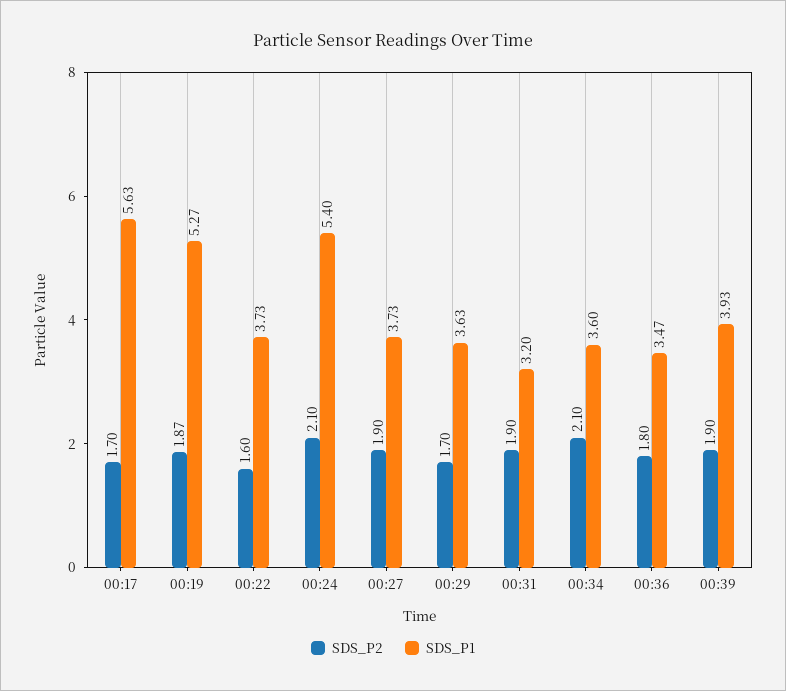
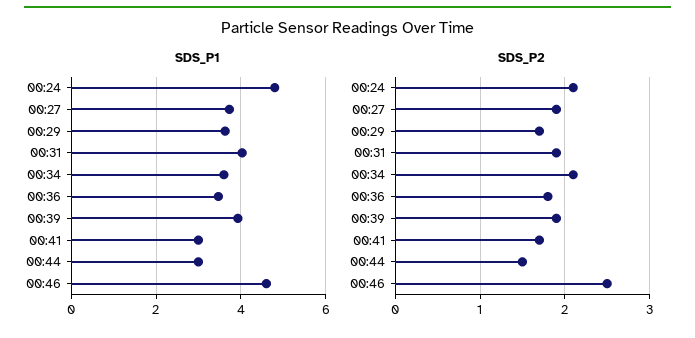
SDS_P2, 00:17: 1.7 -> none
SDS_P1, 00:17: 5.63 -> none
SDS_P2, 00:19: 1.87 -> none
SDS_P1, 00:19: 5.27 -> none
SDS_P2, 00:22: 1.6 -> none
SDS_P1, 00:22: 3.73 -> none
SDS_P1, 00:24: 5.4 -> 4.8
SDS_P1, 00:31: 3.2 -> 4
SDS_P1, 00:41: none -> 3
SDS_P1, 00:44: none -> 3
SDS_P1, 00:46: none -> 4.6
SDS_P2, 00:41: none -> 1.7
SDS_P2, 00:44: none -> 1.5
SDS_P2, 00:46: none -> 2.5

